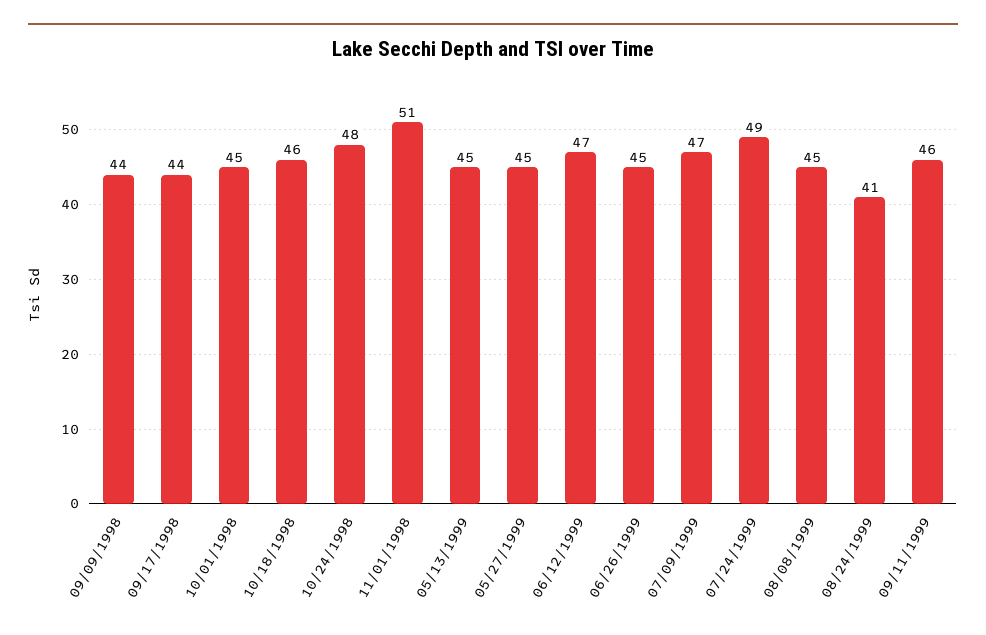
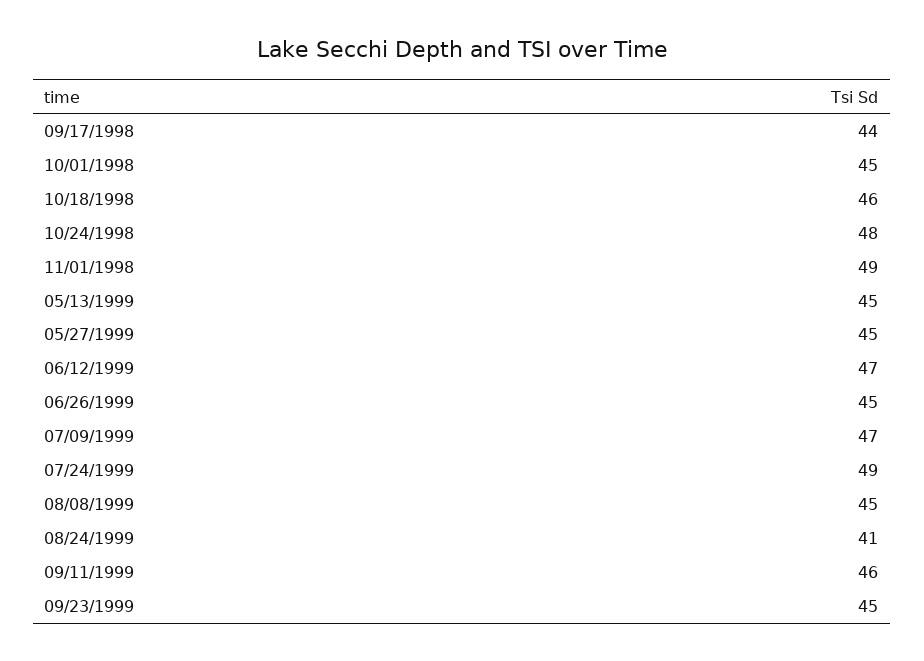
09/09/1998: 44 -> none
11/01/1998: 51 -> 49
09/23/1999: none -> 45

